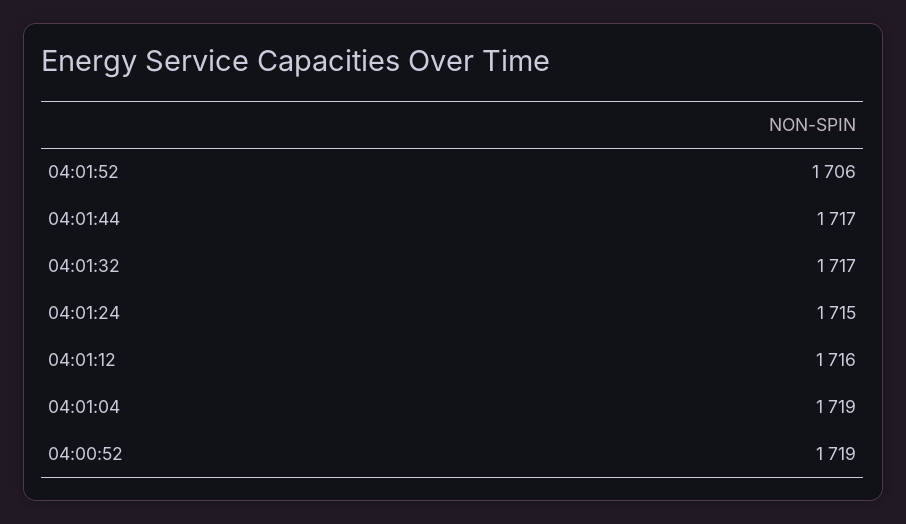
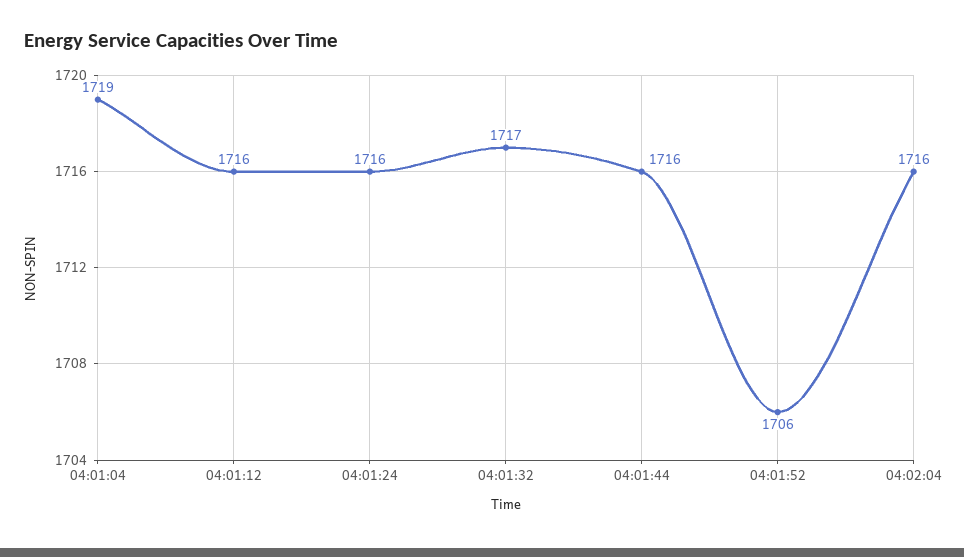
04:01:44: 1717 -> 1716
04:01:24: 1715 -> 1716
04:00:52: 1719 -> none
04:02:04: none -> 1716

